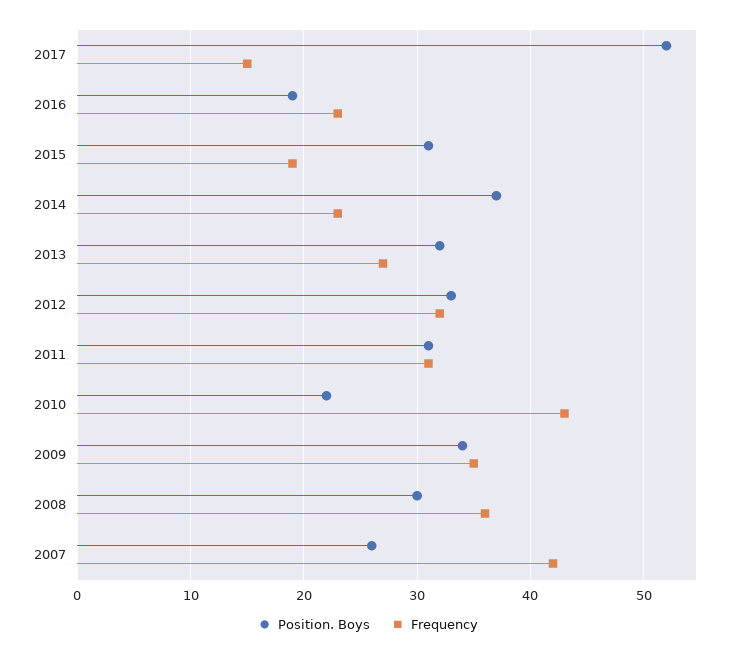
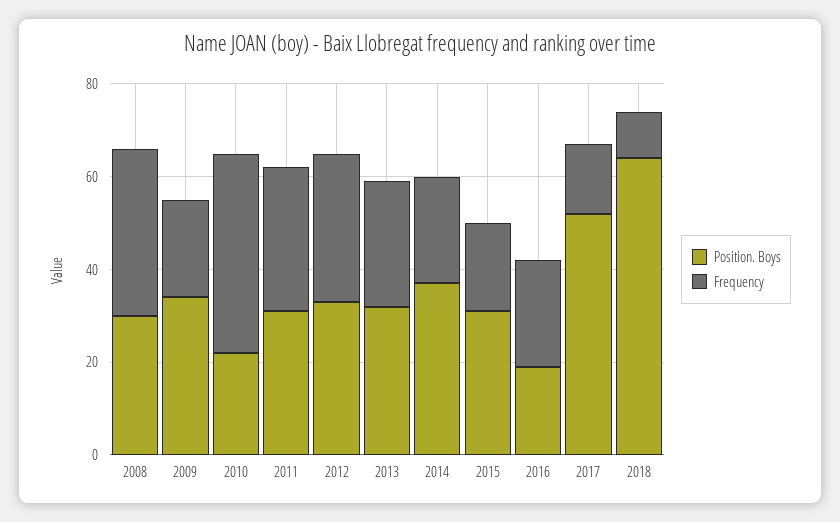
Frequency, 2009: 35 -> 20
Position. Boys, 2007: 26 -> none
Frequency, 2007: 42 -> none
Position. Boys, 2018: none -> 65
Frequency, 2018: none -> 10

